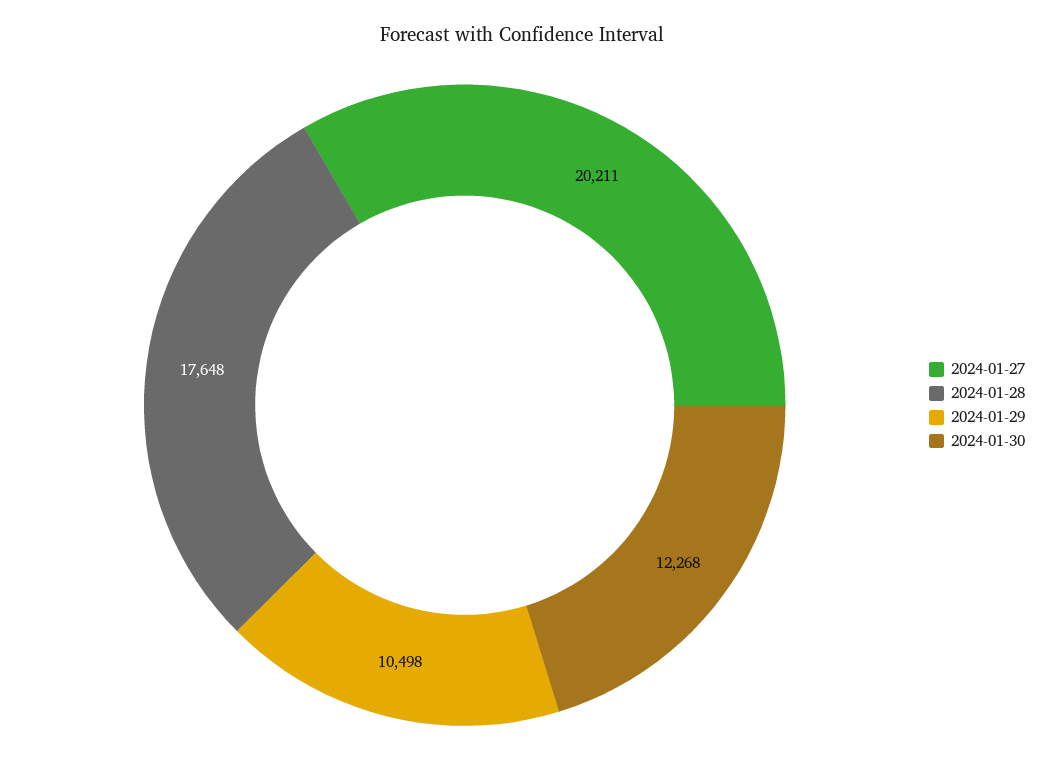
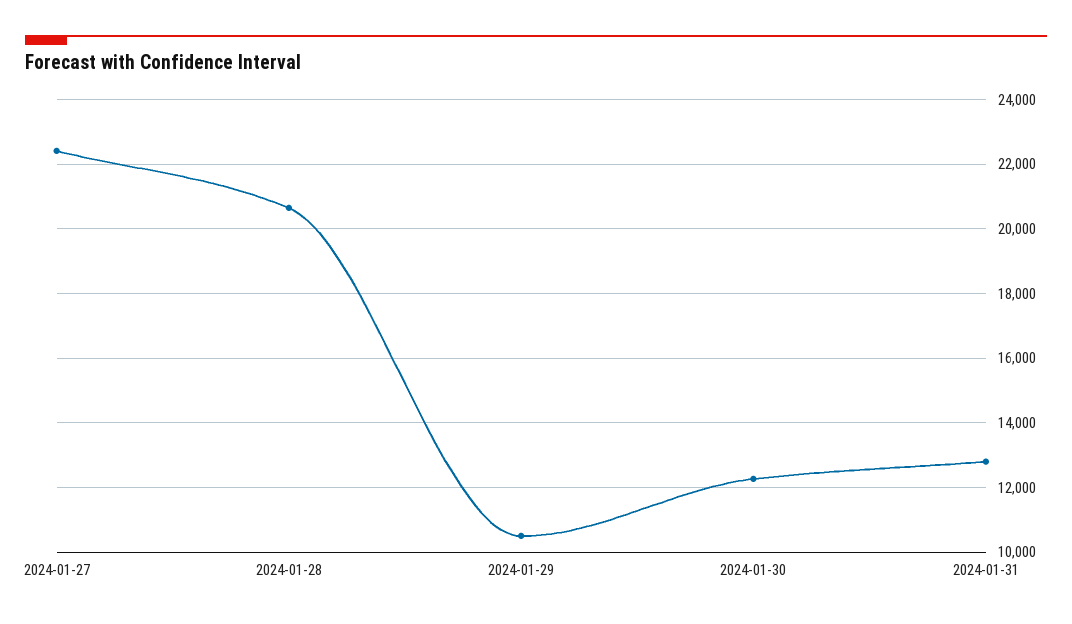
2024-01-27: 20211 -> 22400
2024-01-28: 17648 -> 20600
2024-01-31: none -> 12800

